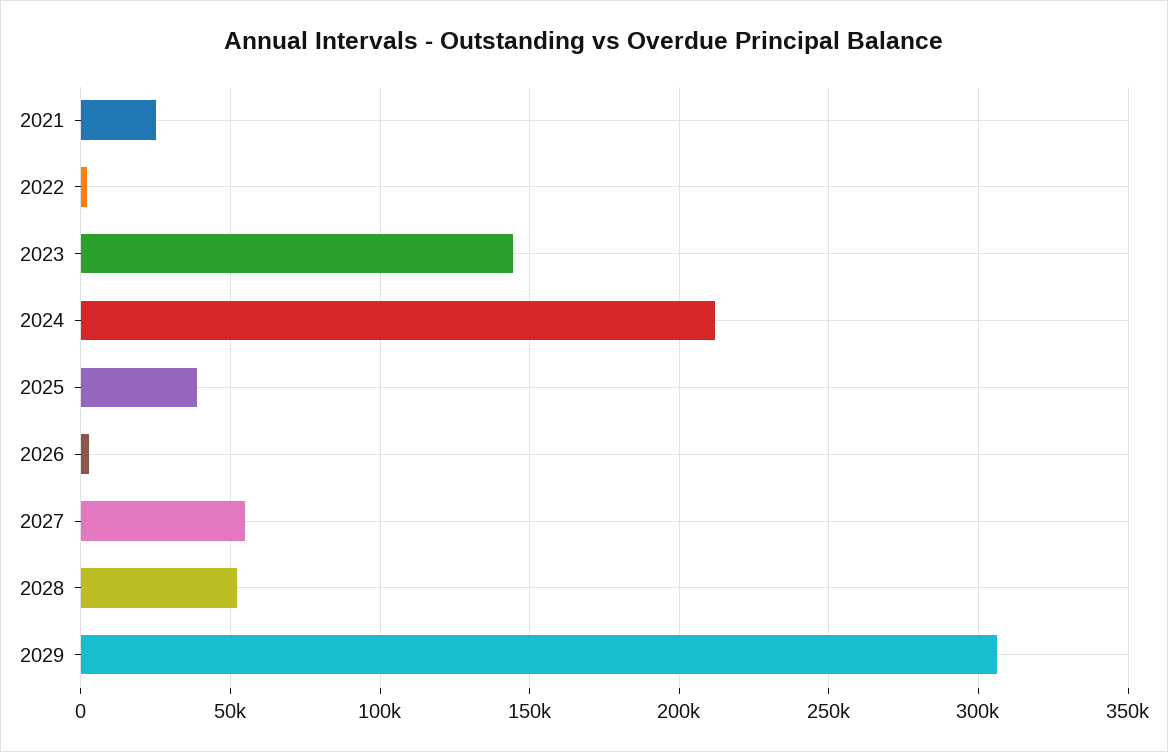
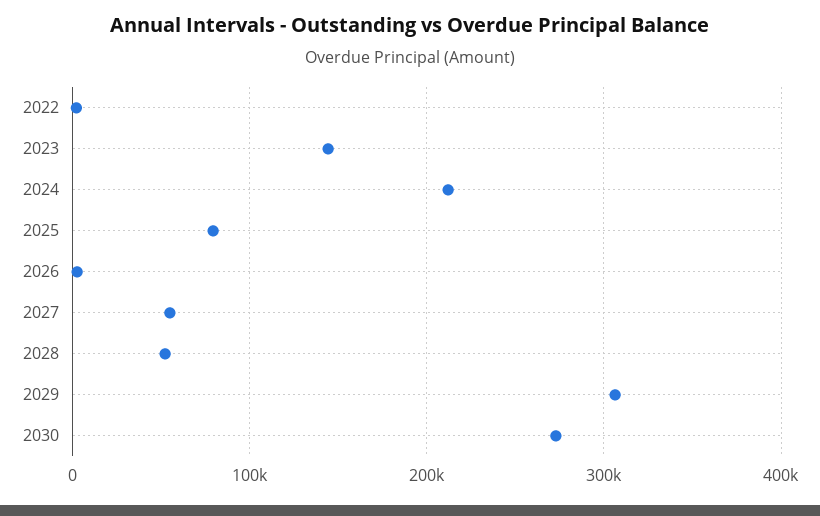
2021: 25000 -> none
2025: 40000 -> 80000
2030: none -> 270000

